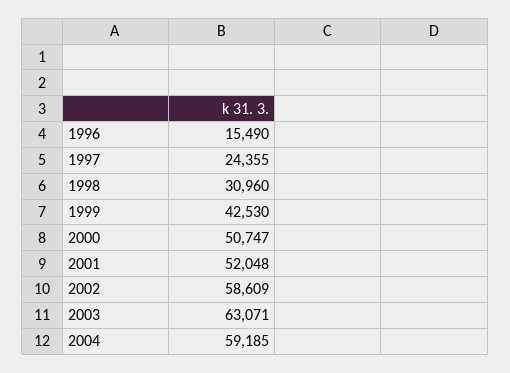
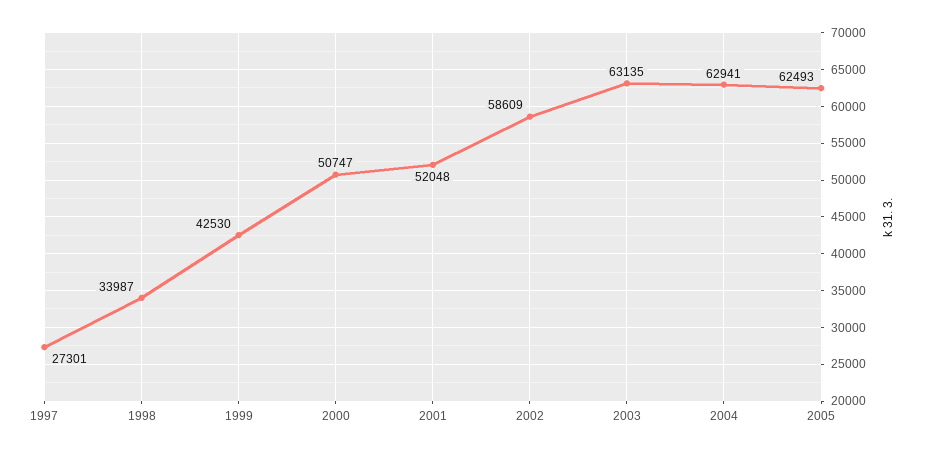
1996: 15490 -> none
1997: 24355 -> 27301
1998: 30960 -> 33987
2003: 63071 -> 63135
2004: 59185 -> 62941
2005: none -> 62493

